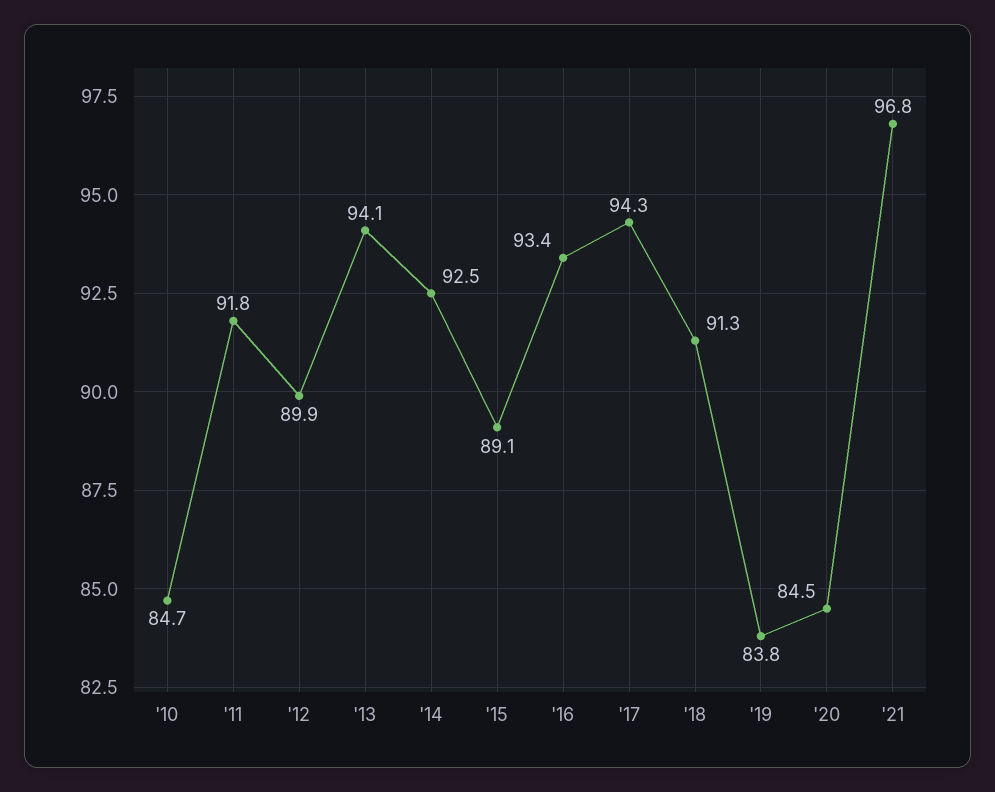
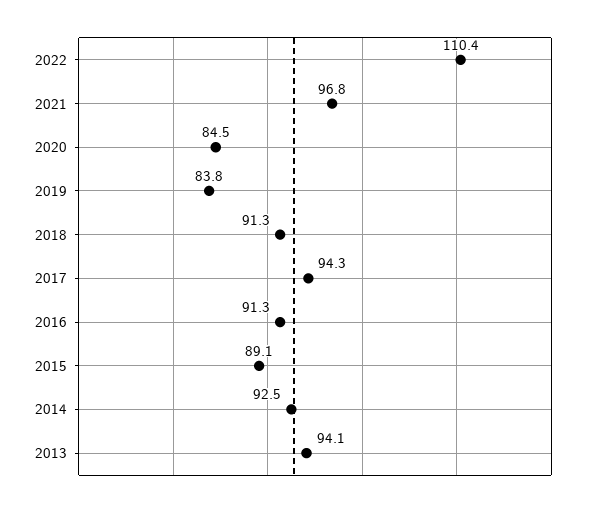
'10: 84.7 -> none
'11: 91.8 -> none
'12: 89.9 -> none
'16: 93.4 -> 91.3
2022: none -> 110.4

